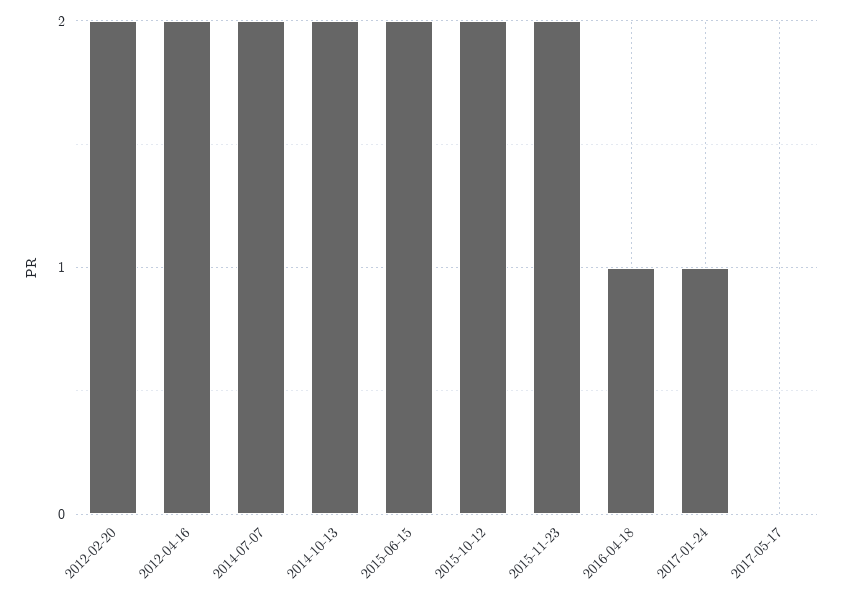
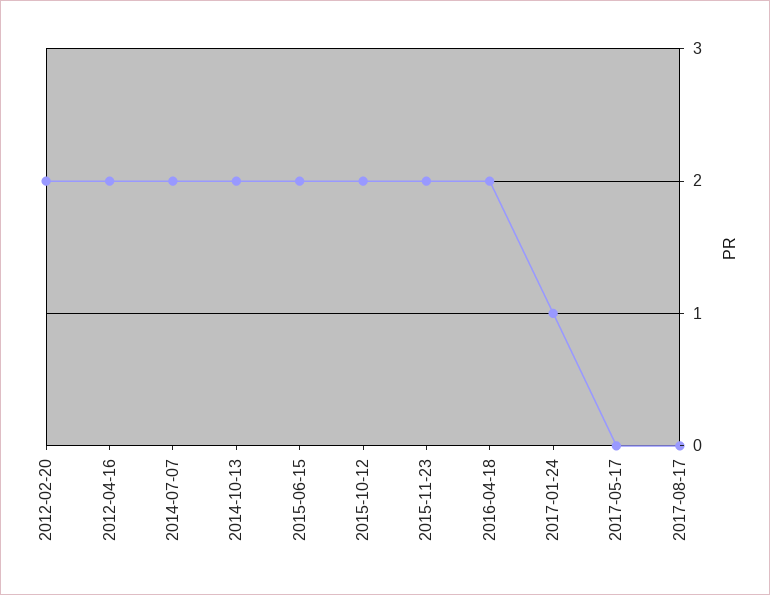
2016-04-18: 1 -> 2
2017-08-17: none -> 0

